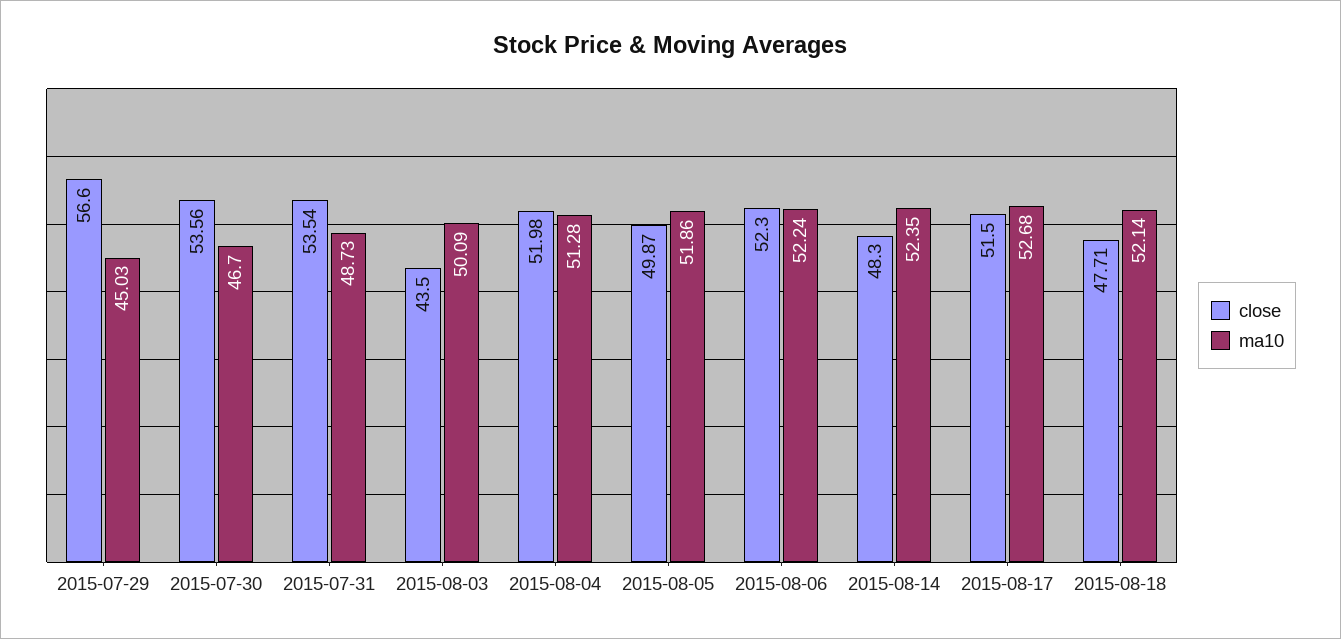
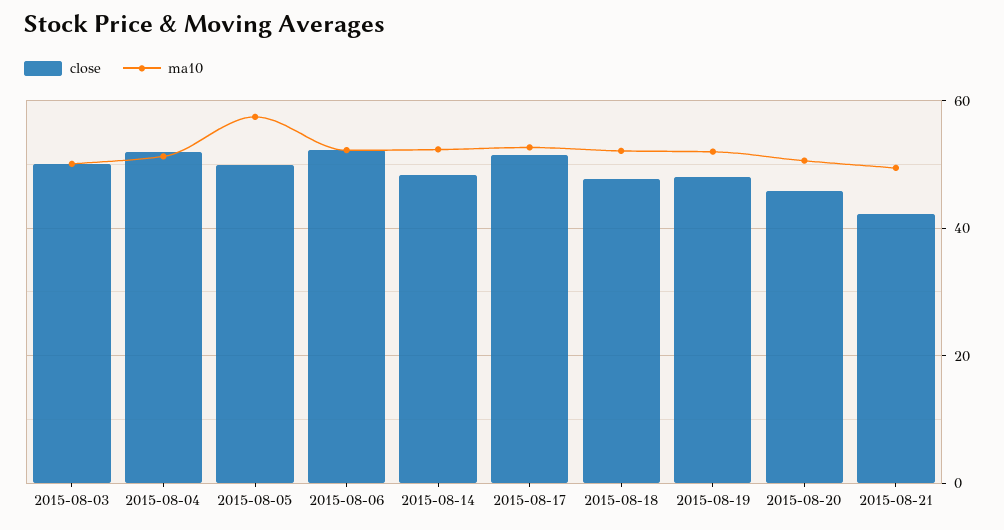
close, 2015-07-29: 56.6 -> none
ma10, 2015-07-29: 45.03 -> none
close, 2015-07-30: 53.56 -> none
ma10, 2015-07-30: 46.7 -> none
close, 2015-07-31: 53.54 -> none
ma10, 2015-07-31: 48.73 -> none
close, 2015-08-03: 43.5 -> 50
ma10, 2015-08-05: 51.86 -> 58
close, 2015-08-19: none -> 48
ma10, 2015-08-19: none -> 52
close, 2015-08-20: none -> 46
ma10, 2015-08-20: none -> 50
close, 2015-08-21: none -> 42
ma10, 2015-08-21: none -> 50

